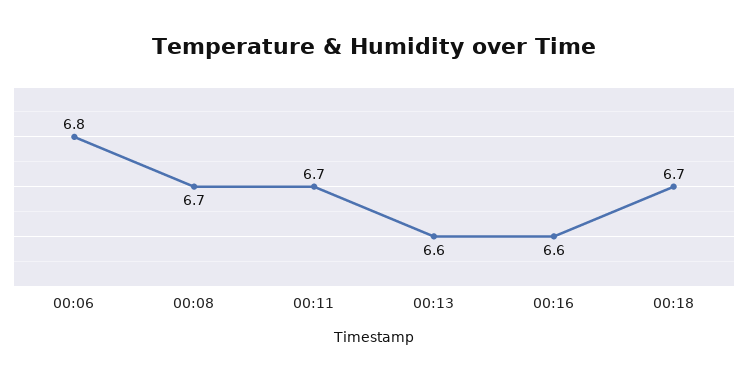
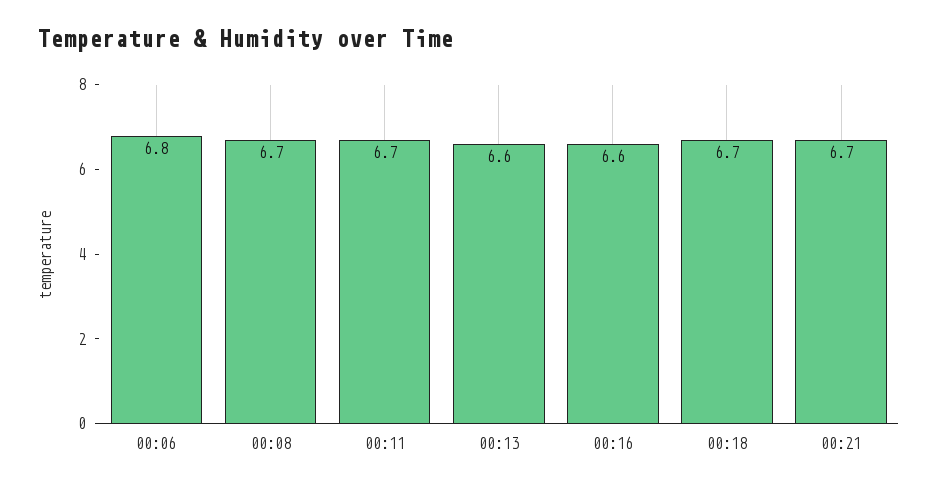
00:21: none -> 6.7

